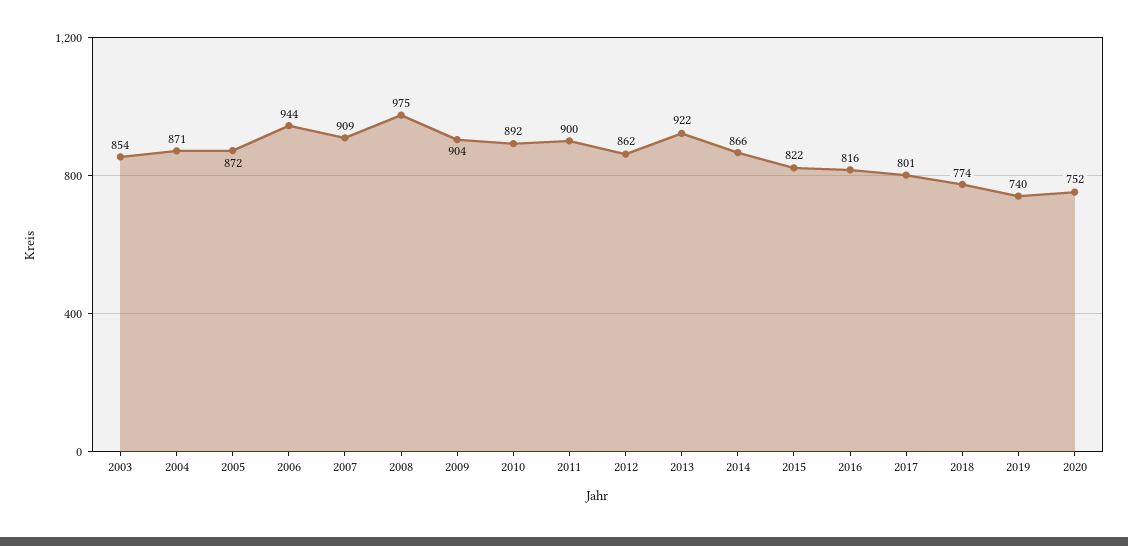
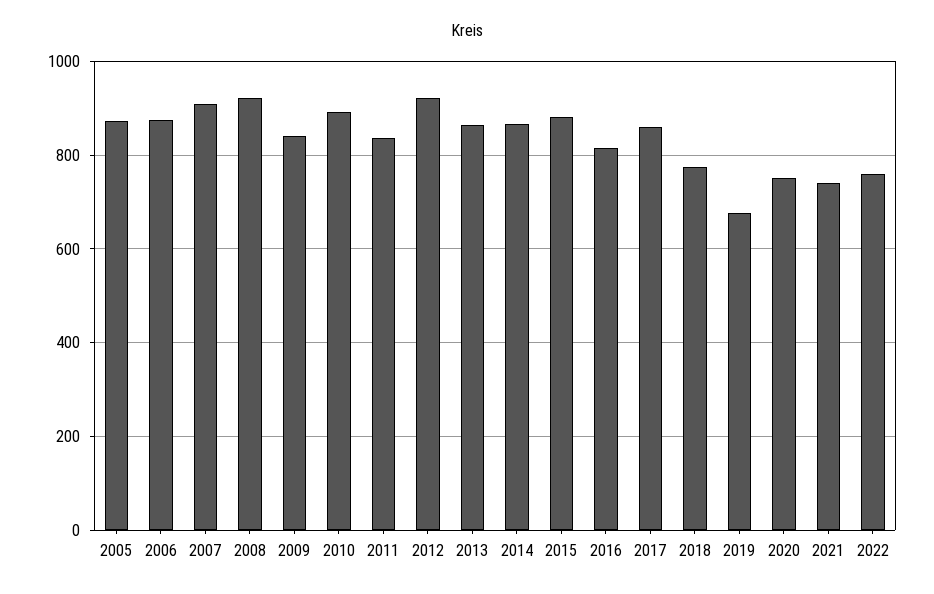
2003: 854 -> none
2004: 871 -> none
2006: 944 -> 880
2008: 975 -> 920
2009: 904 -> 840
2011: 900 -> 840
2012: 862 -> 920
2013: 922 -> 860
2015: 822 -> 880
2017: 801 -> 860
2019: 740 -> 680
2021: none -> 740
2022: none -> 760

